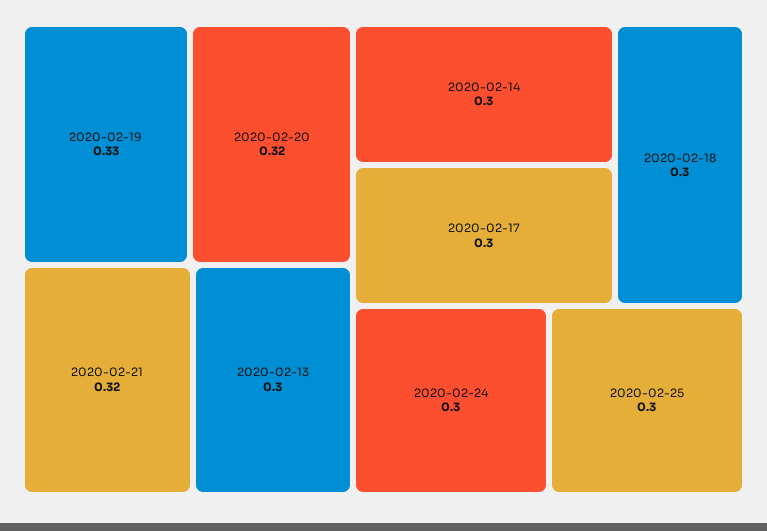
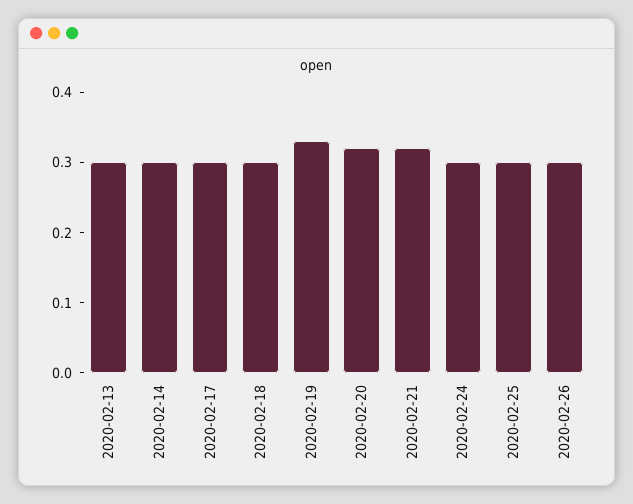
2020-02-26: none -> 0.3

